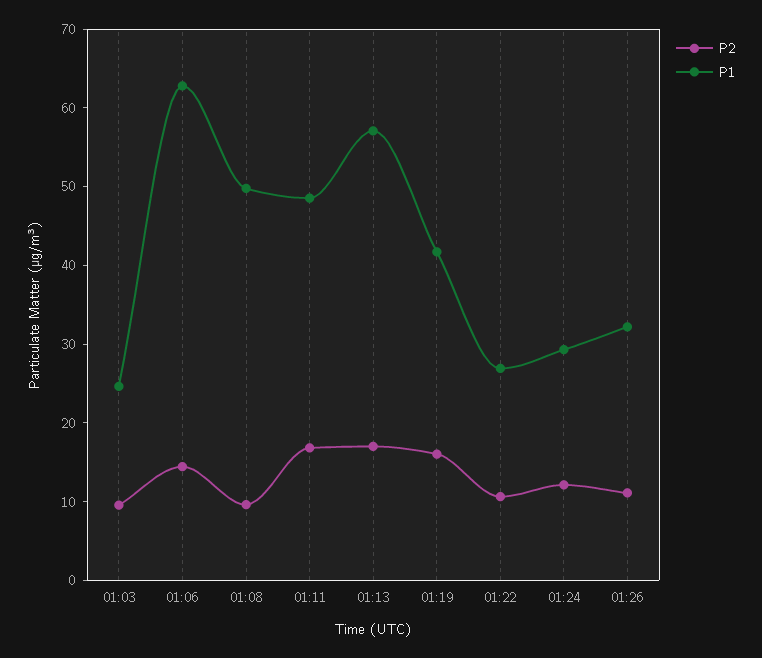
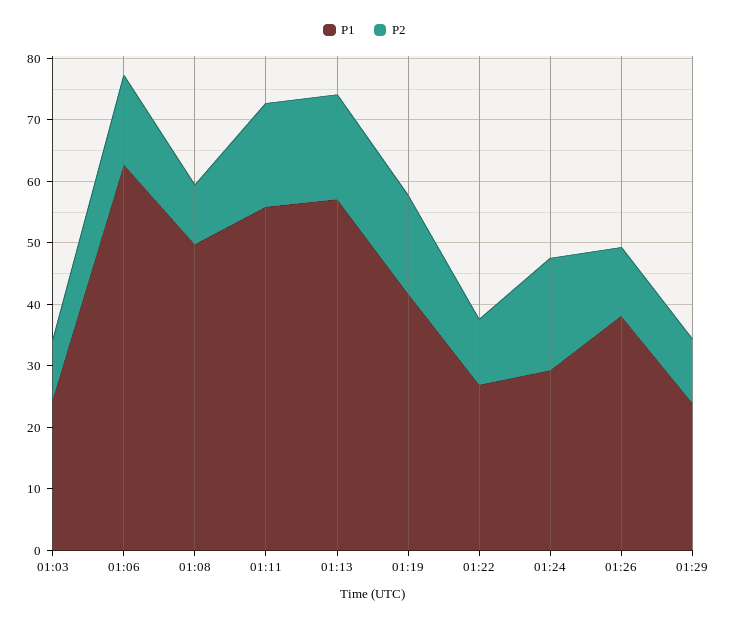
P1, 01:11: 48 -> 56
P2, 01:24: 12 -> 18
P1, 01:26: 32 -> 38
P1, 01:29: none -> 24
P2, 01:29: none -> 10

